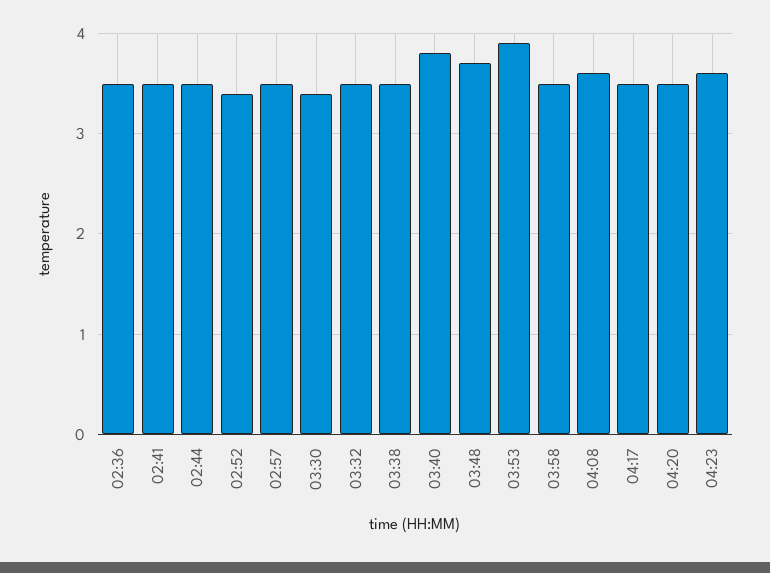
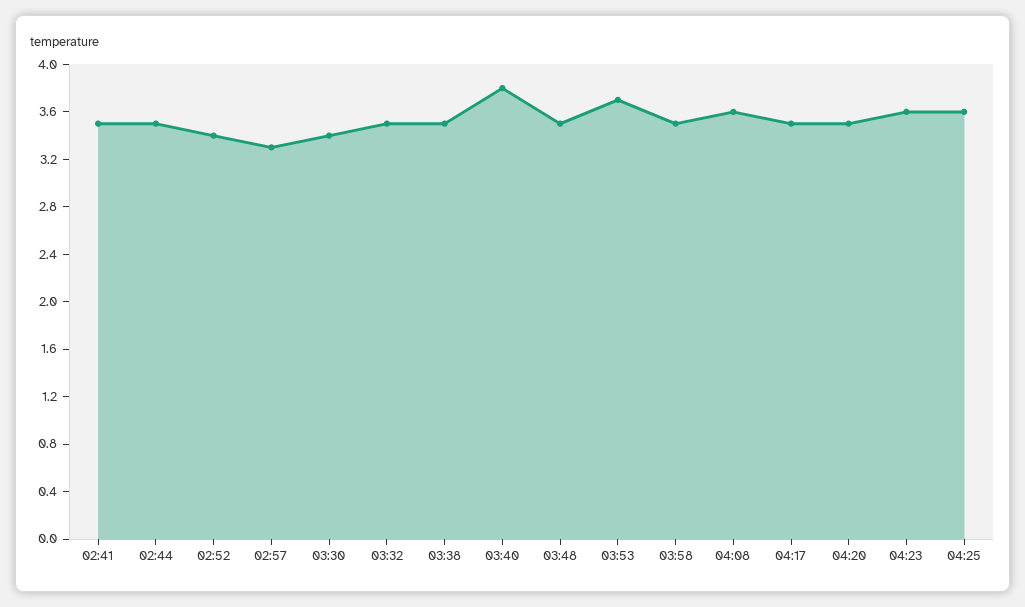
02:36: 3.5 -> none
02:57: 3.5 -> 3.3
03:48: 3.7 -> 3.5
03:53: 3.9 -> 3.7
04:25: none -> 3.6

